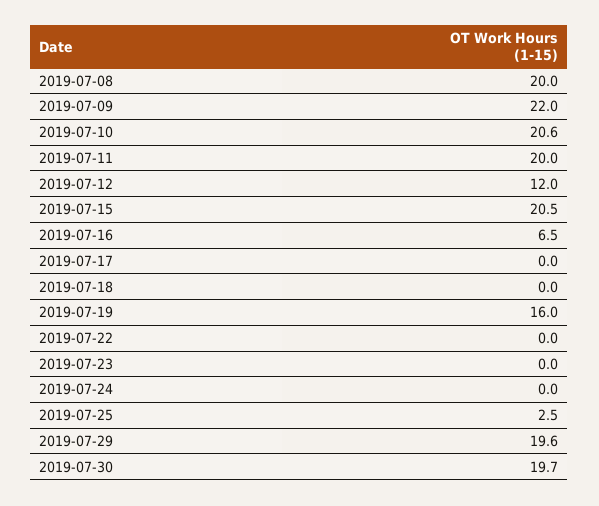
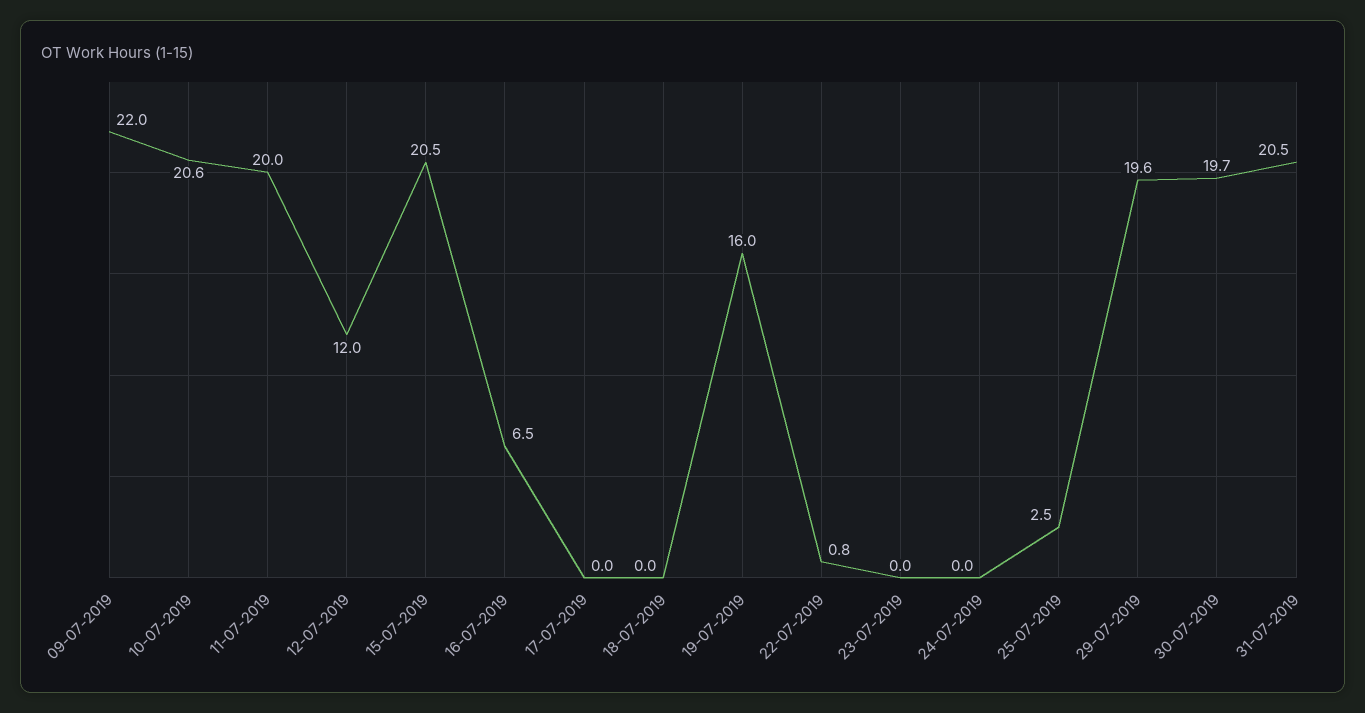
2019-07-08: 20 -> none
2019-07-22: 0 -> 0.8
31-07-2019: none -> 20.5

